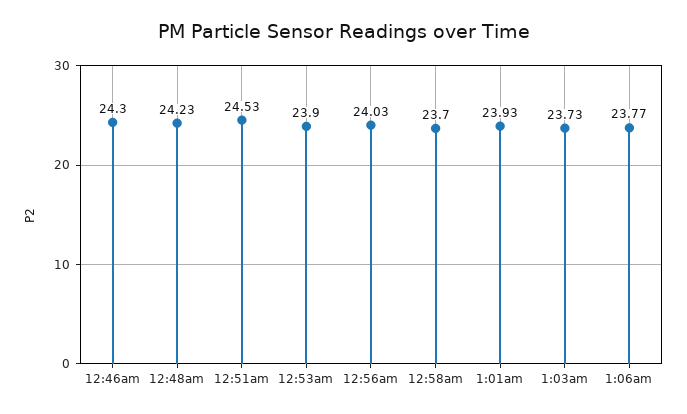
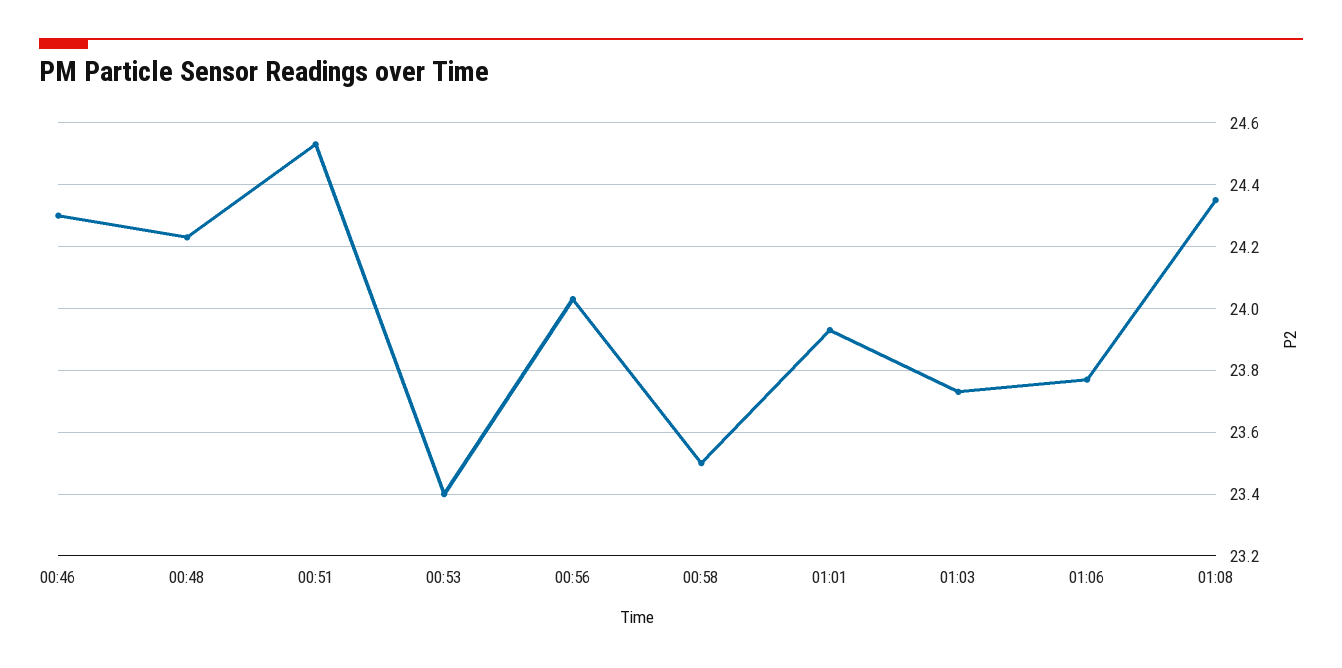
12:53am: 23.9 -> 23.4
12:58am: 23.7 -> 23.5
01:08: none -> 24.35

